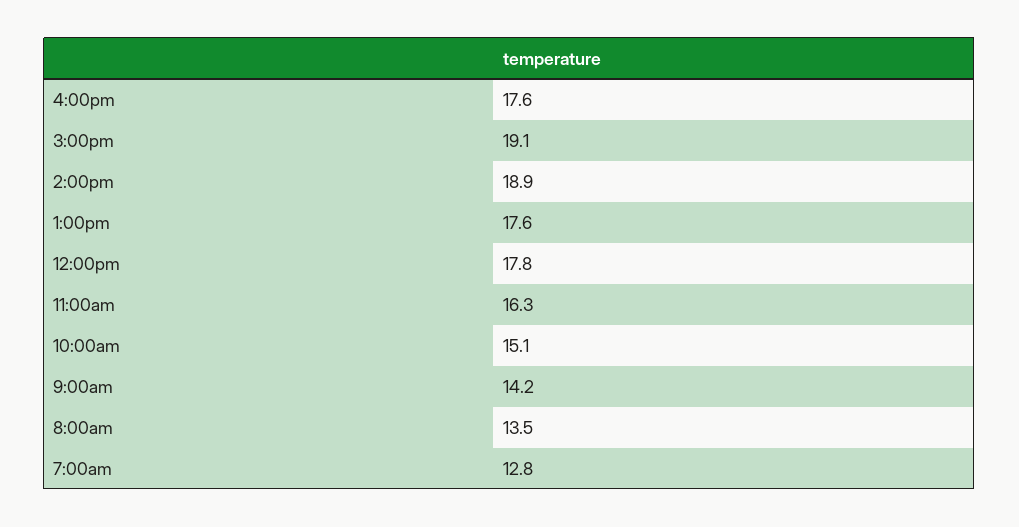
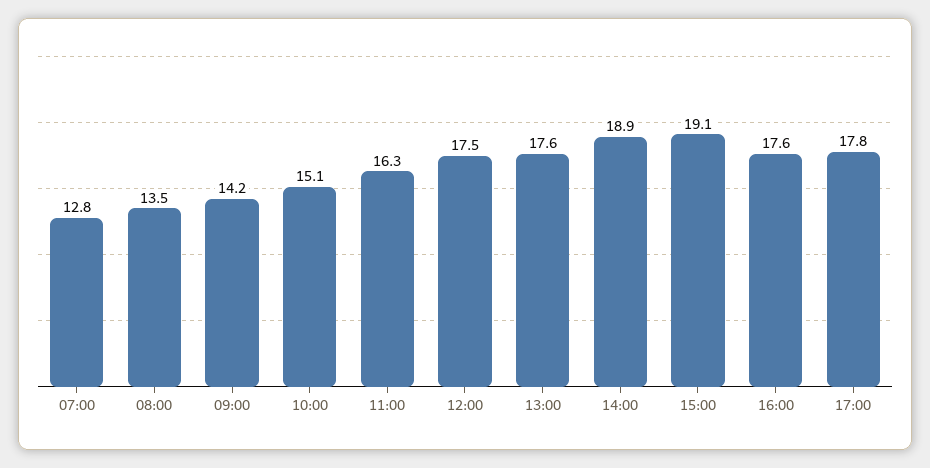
12:00pm: 17.8 -> 17.5
17:00: none -> 17.8

